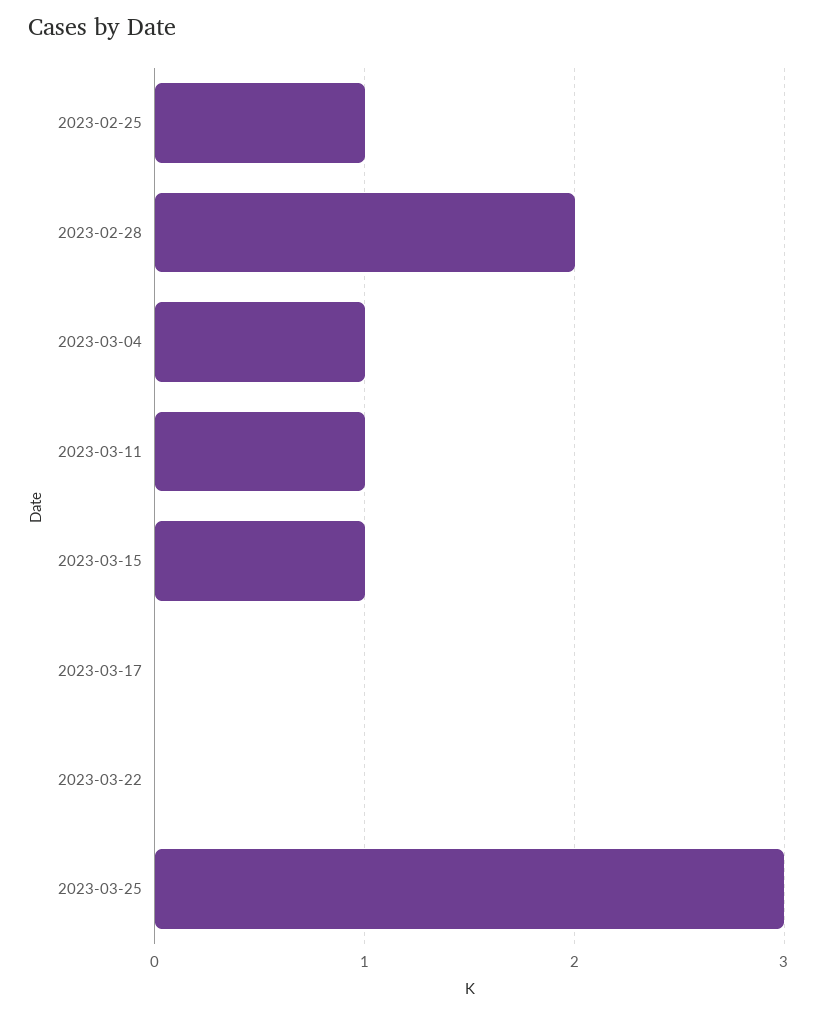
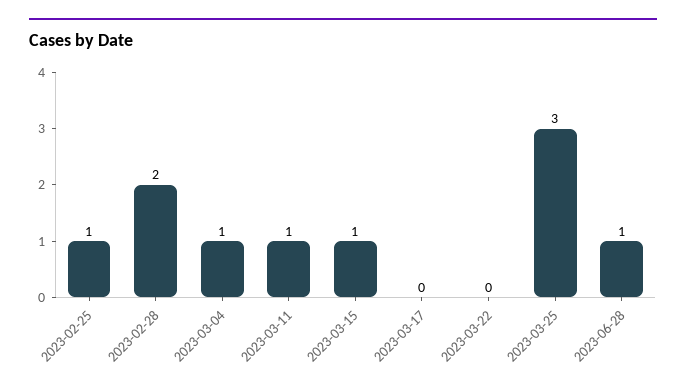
2023-06-28: none -> 1

